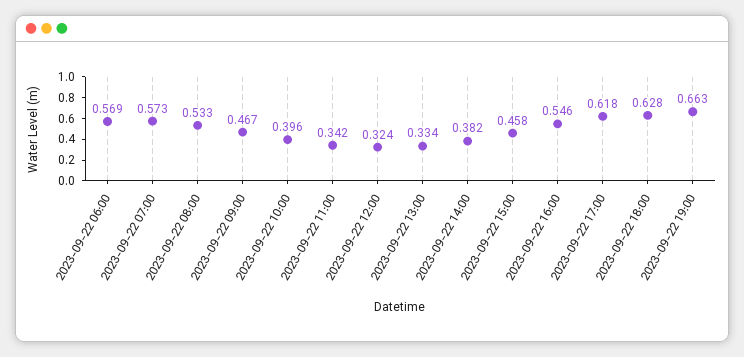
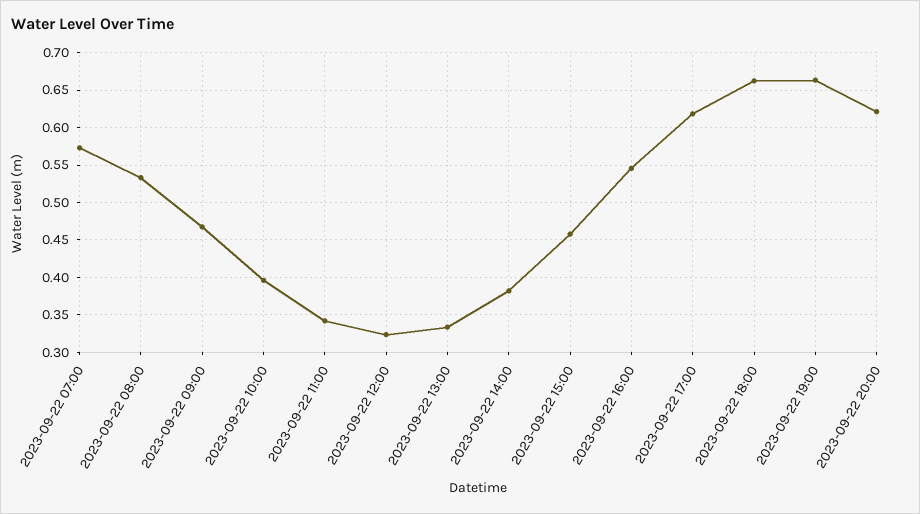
2023-09-22 06:00: 0.569 -> none
2023-09-22 18:00: 0.628 -> 0.66
2023-09-22 20:00: none -> 0.62

